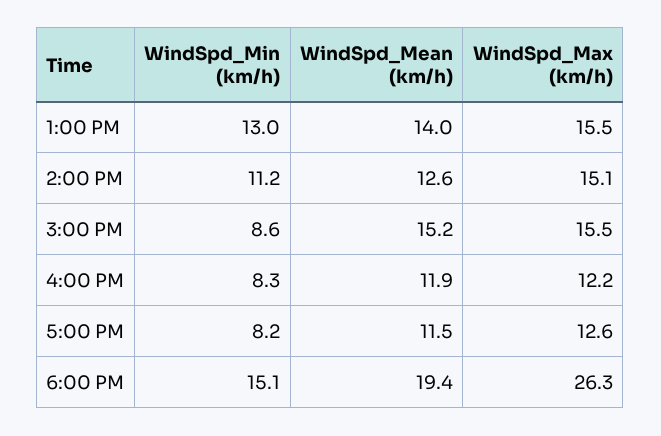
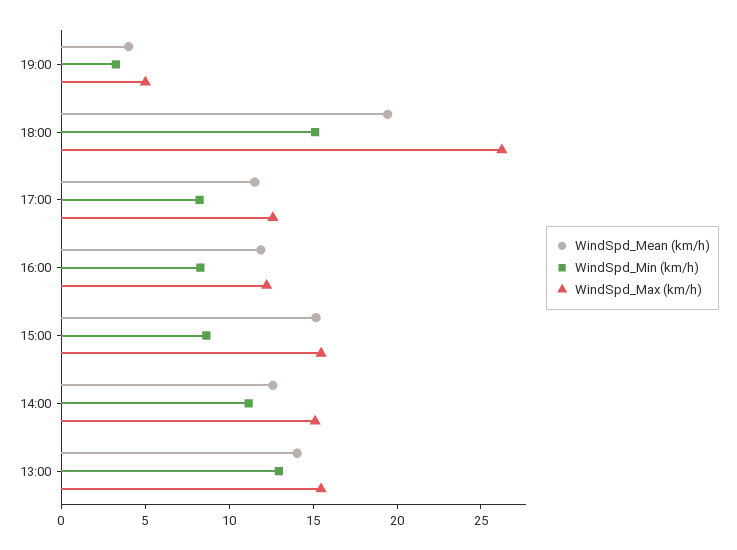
WindSpd_Mean (km/h), 19:00: none -> 4
WindSpd_Min (km/h), 19:00: none -> 3
WindSpd_Max (km/h), 19:00: none -> 5

